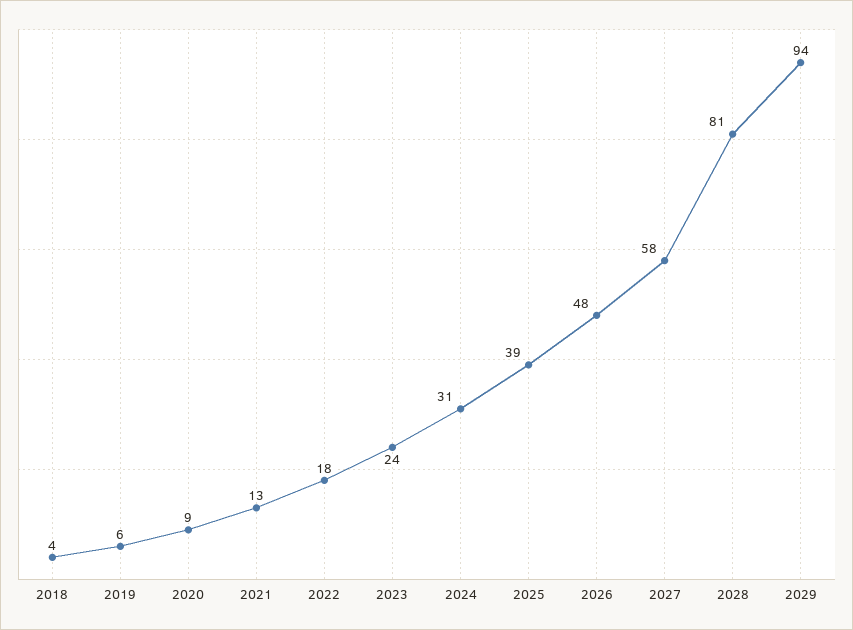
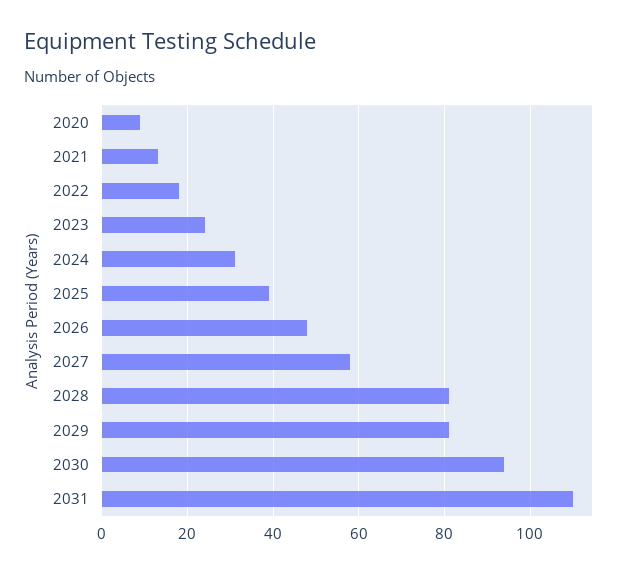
2018: 4 -> none
2019: 6 -> none
2029: 94 -> 80
2030: none -> 95
2031: none -> 110

